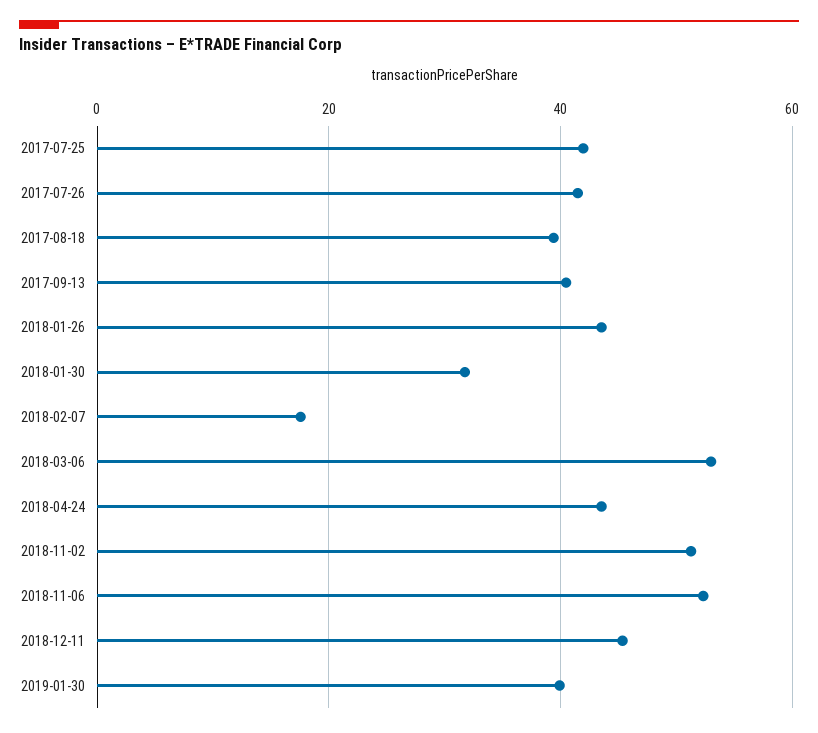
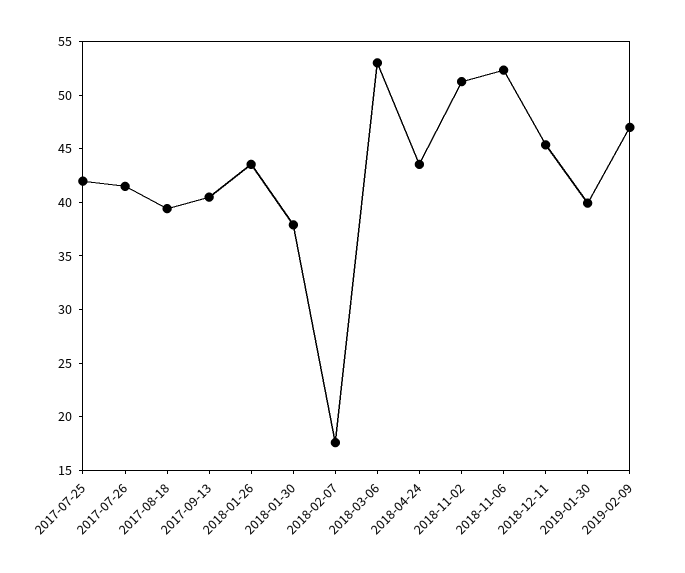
2018-01-30: 32 -> 38
2019-02-09: none -> 47

